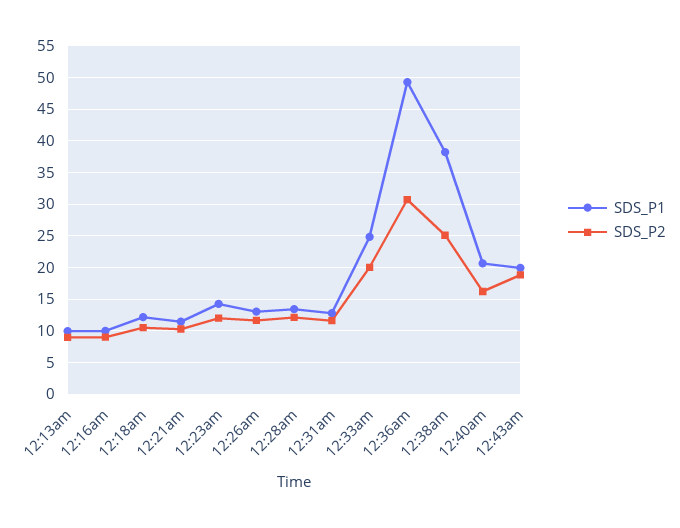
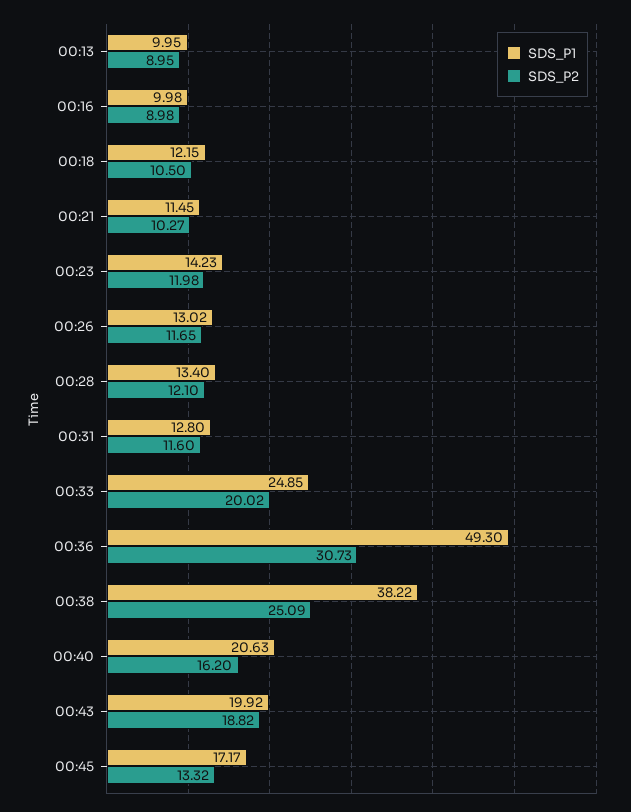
SDS_P1, 00:45: none -> 17.17
SDS_P2, 00:45: none -> 13.32

